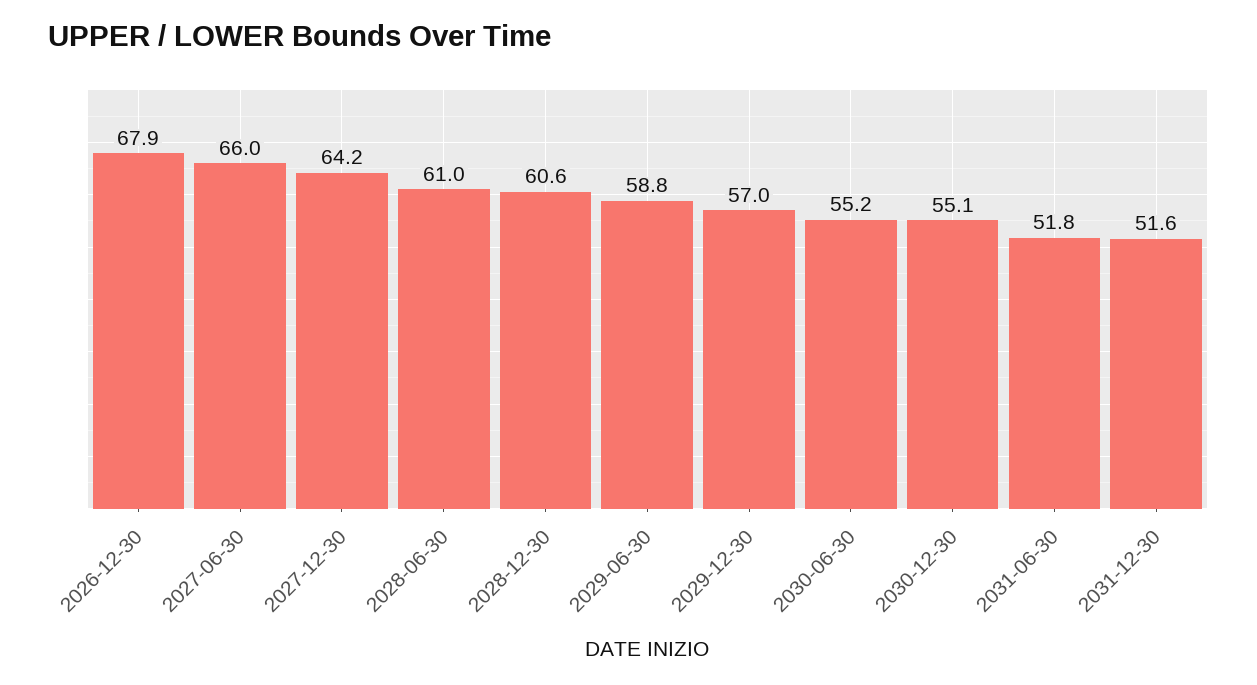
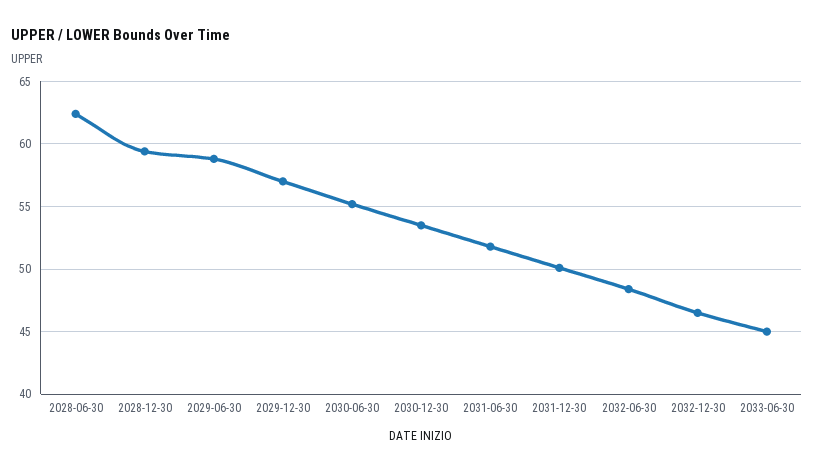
2026-12-30: 67.9 -> none
2027-06-30: 66 -> none
2027-12-30: 64.2 -> none
2028-06-30: 61 -> 62.5
2028-12-30: 60.6 -> 59.5
2030-12-30: 55.1 -> 53.5
2031-12-30: 51.6 -> 50
2032-06-30: none -> 48.5
2032-12-30: none -> 46.5
2033-06-30: none -> 45

